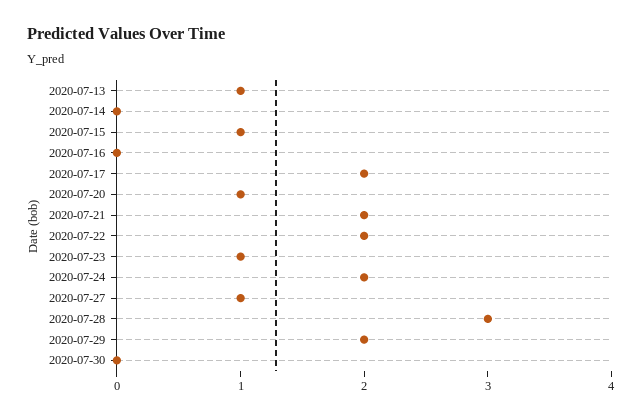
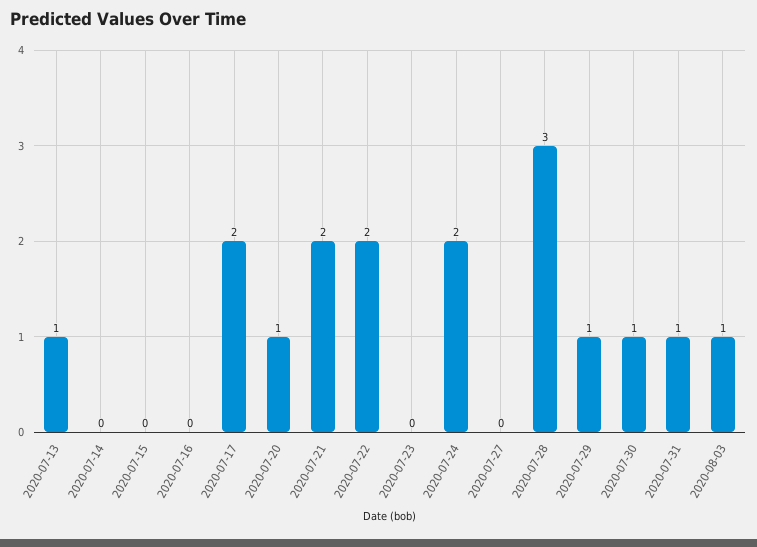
2020-07-15: 1 -> 0
2020-07-23: 1 -> 0
2020-07-27: 1 -> 0
2020-07-29: 2 -> 1
2020-07-30: 0 -> 1
2020-07-31: none -> 1
2020-08-03: none -> 1

